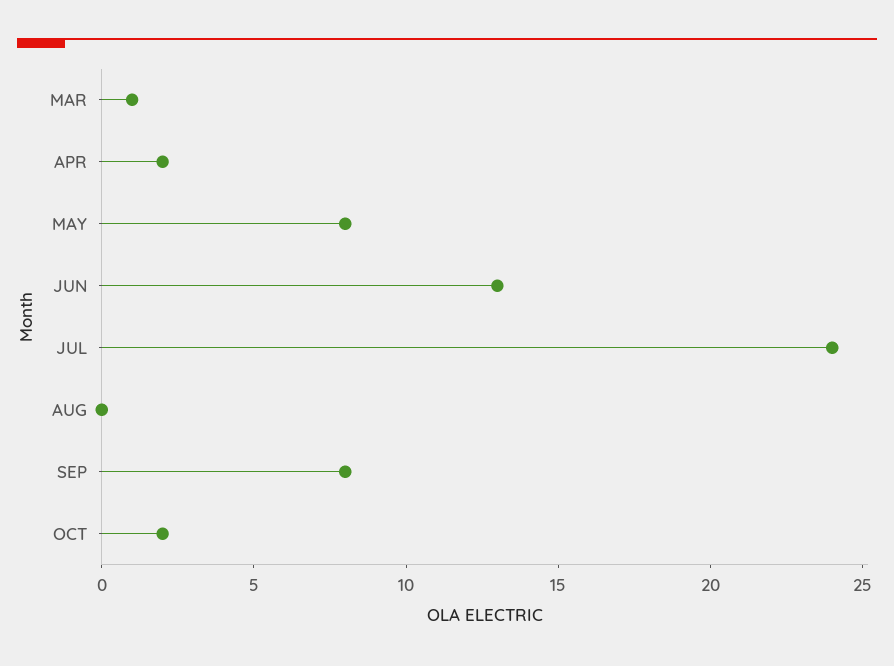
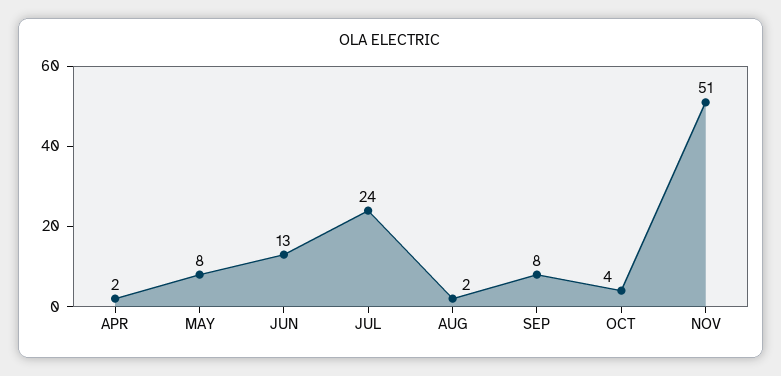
MAR: 1 -> none
AUG: 0 -> 2
OCT: 2 -> 4
NOV: none -> 51

